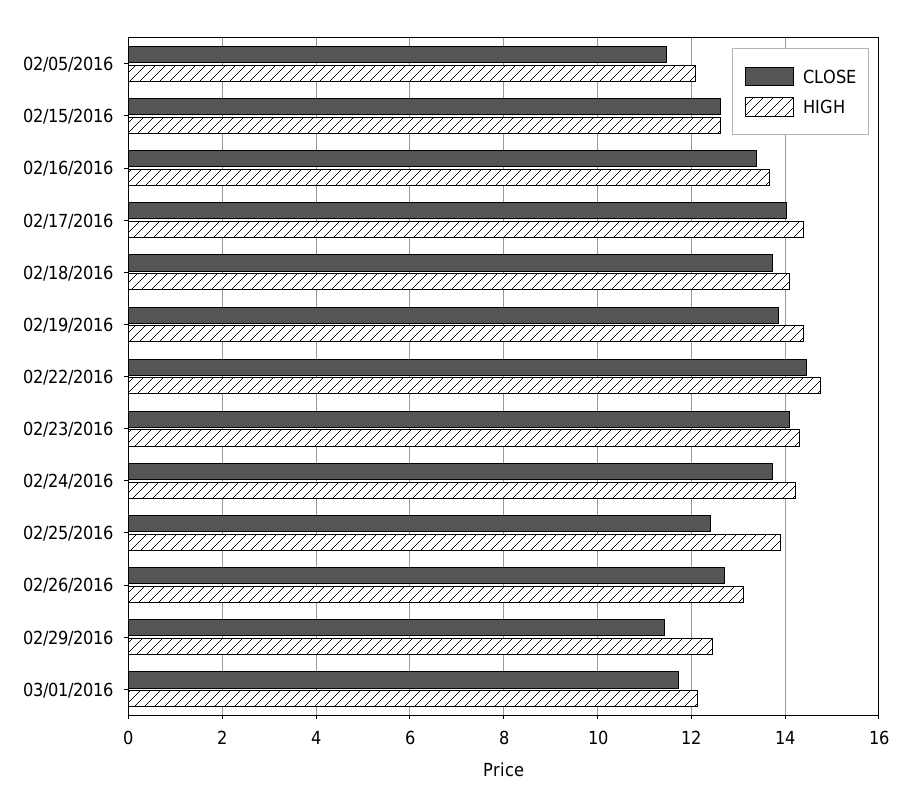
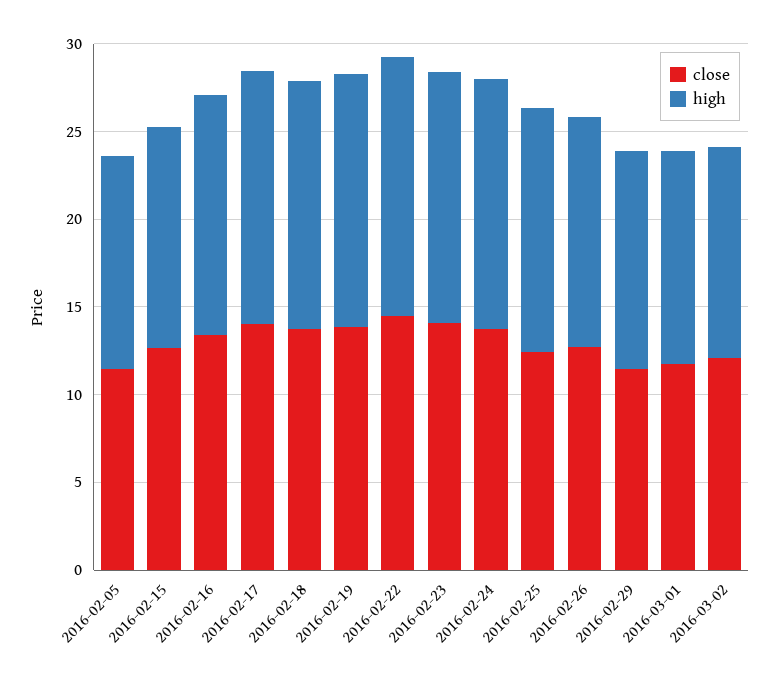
CLOSE, 2016-03-02: none -> 12
HIGH, 2016-03-02: none -> 12

